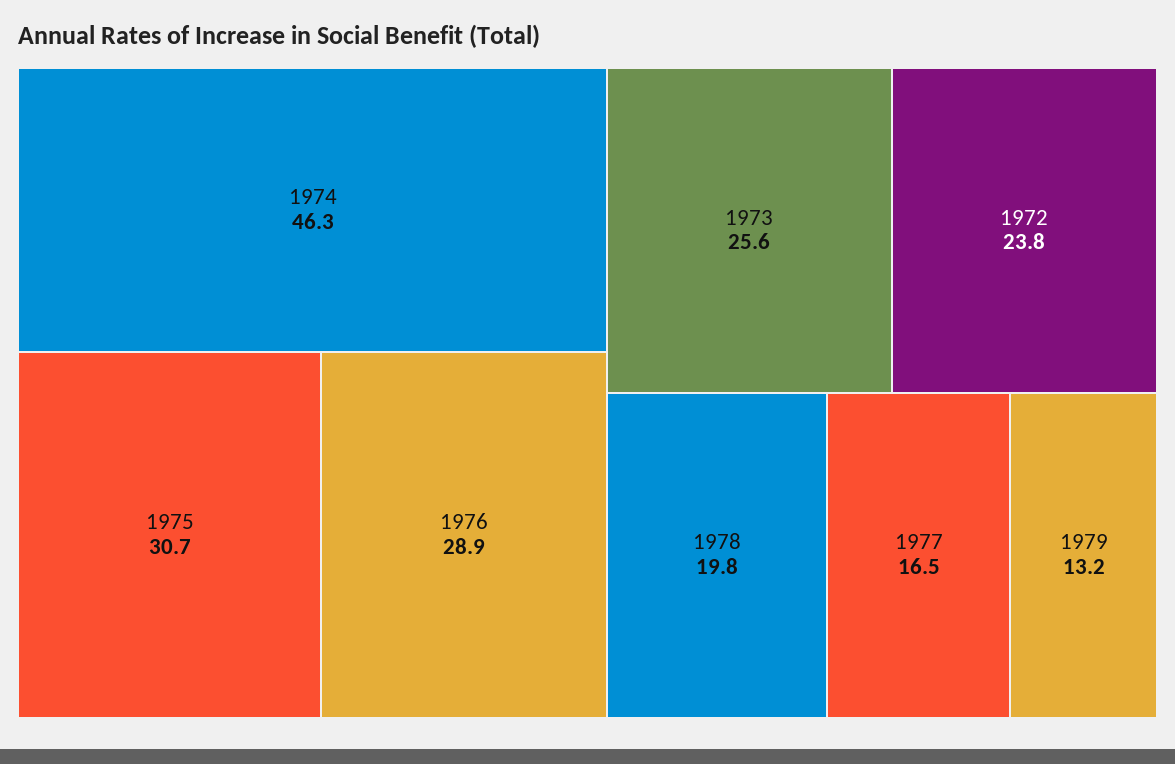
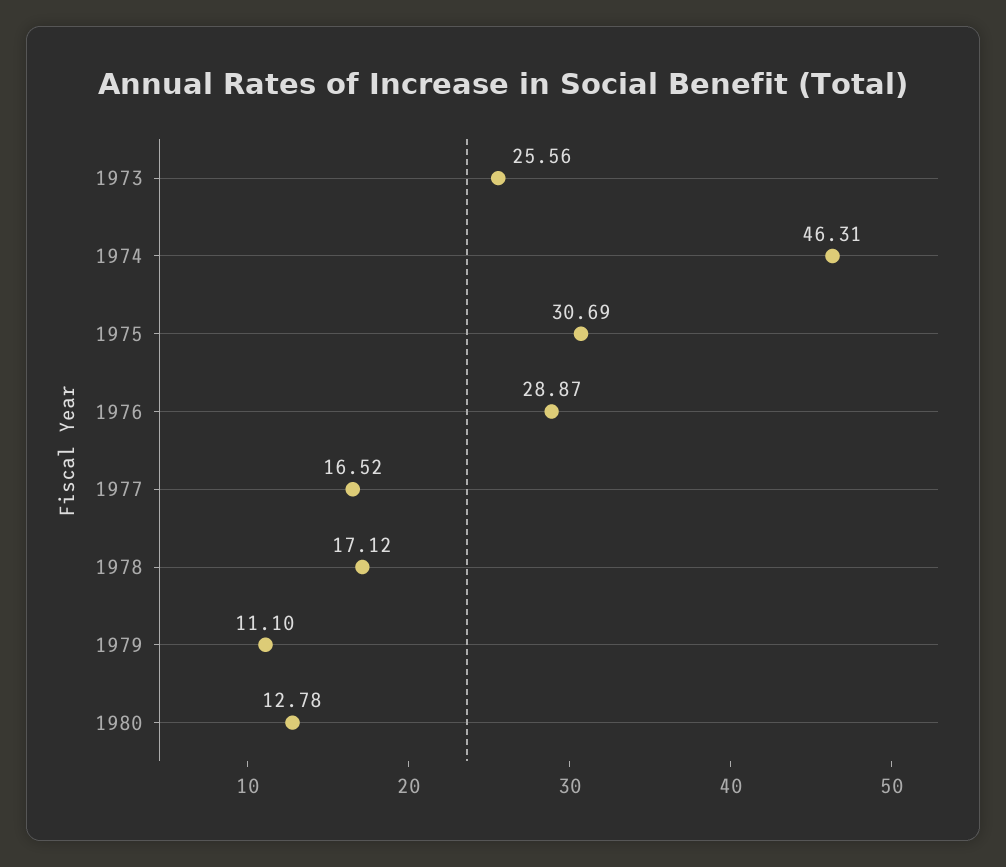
1972: 23.8 -> none
1978: 19.8 -> 17.12
1979: 13.2 -> 11.1
1980: none -> 12.78

